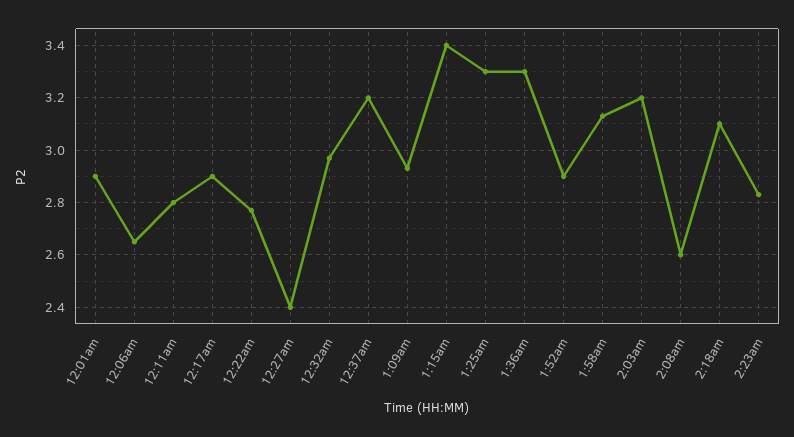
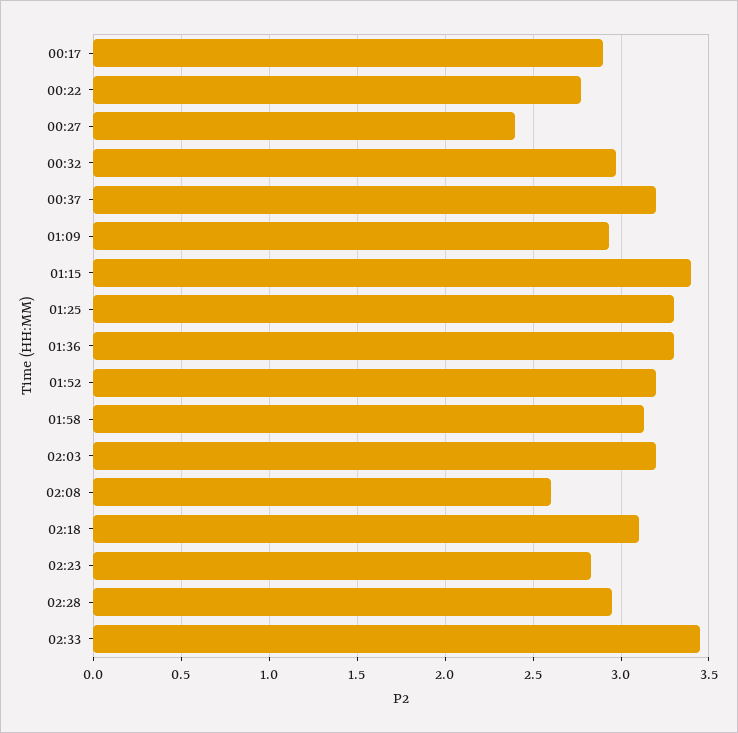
12:01am: 2.9 -> none
12:06am: 2.65 -> none
12:11am: 2.8 -> none
1:52am: 2.9 -> 3.2
02:28: none -> 2.95
02:33: none -> 3.45

